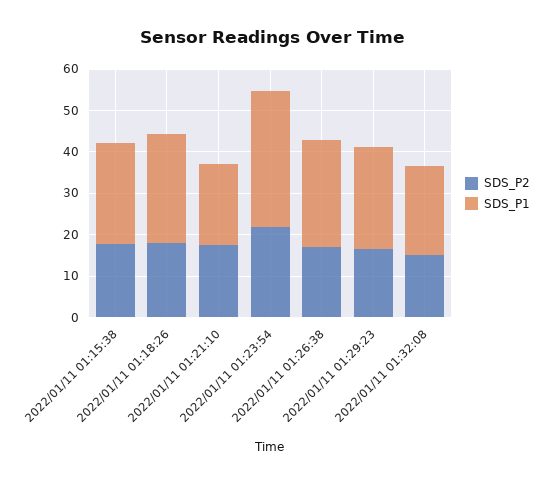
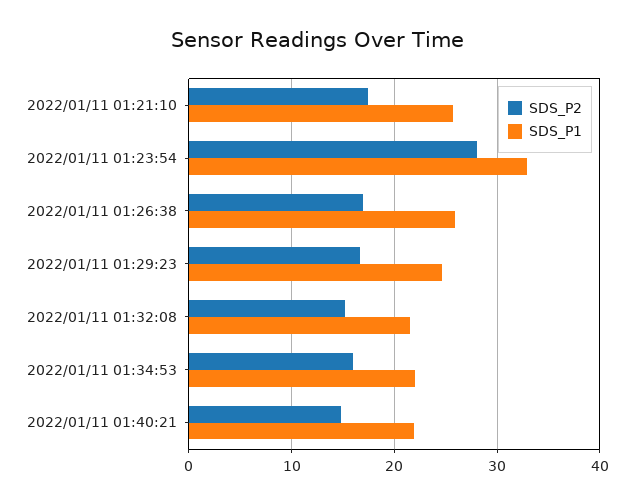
SDS_P2, 2022/01/11 01:15:38: 18 -> none
SDS_P1, 2022/01/11 01:15:38: 24 -> none
SDS_P2, 2022/01/11 01:18:26: 18 -> none
SDS_P1, 2022/01/11 01:18:26: 26 -> none
SDS_P1, 2022/01/11 01:21:10: 20 -> 26
SDS_P2, 2022/01/11 01:23:54: 22 -> 28
SDS_P2, 2022/01/11 01:34:53: none -> 16
SDS_P1, 2022/01/11 01:34:53: none -> 22
SDS_P2, 2022/01/11 01:40:21: none -> 15
SDS_P1, 2022/01/11 01:40:21: none -> 22

